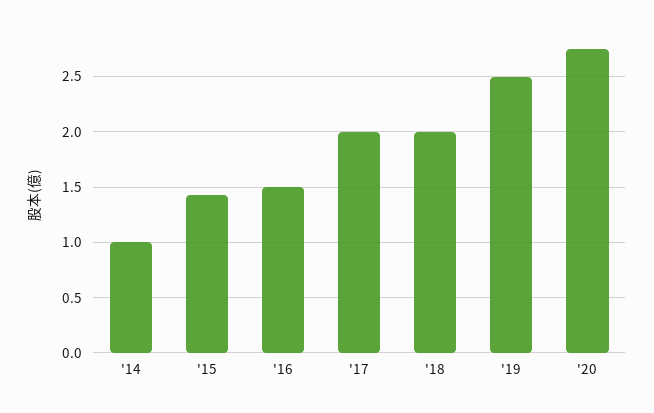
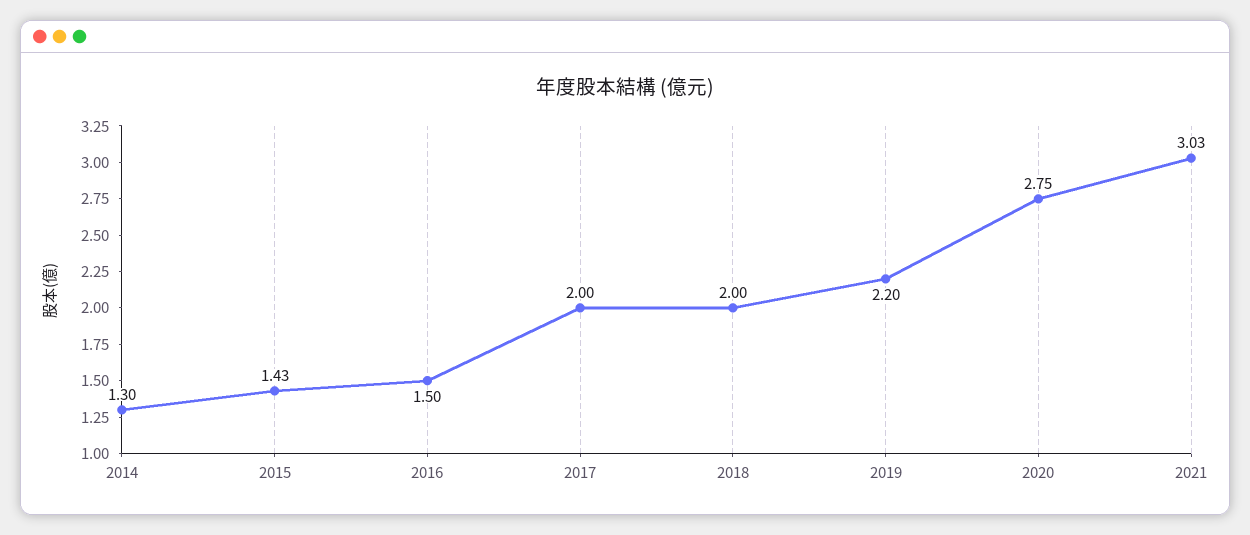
'14: 1 -> 1.3
'19: 2.5 -> 2.2
2021: none -> 3.03

